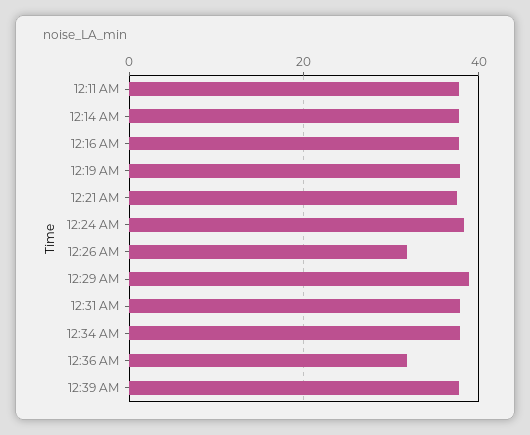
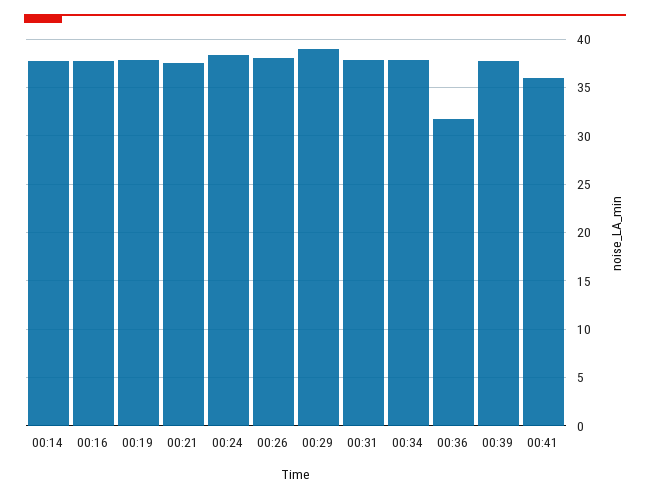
12:11 AM: 38 -> none
12:26 AM: 32 -> 38
00:41: none -> 36

